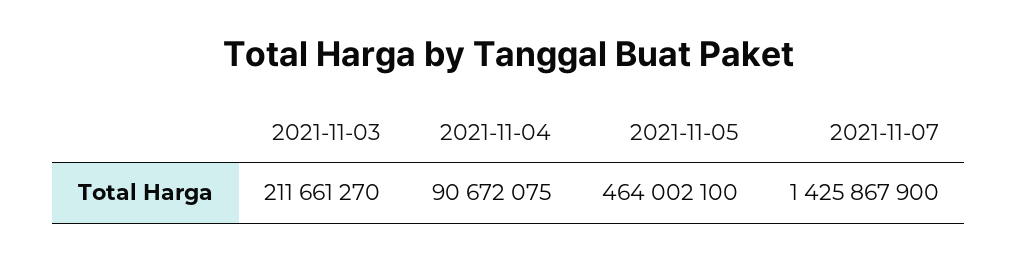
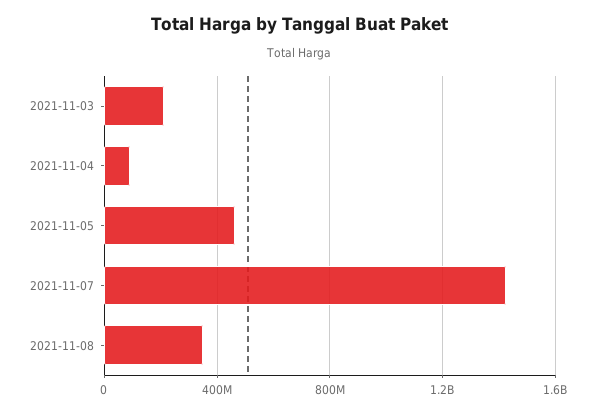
2021-11-08: none -> 350000000

